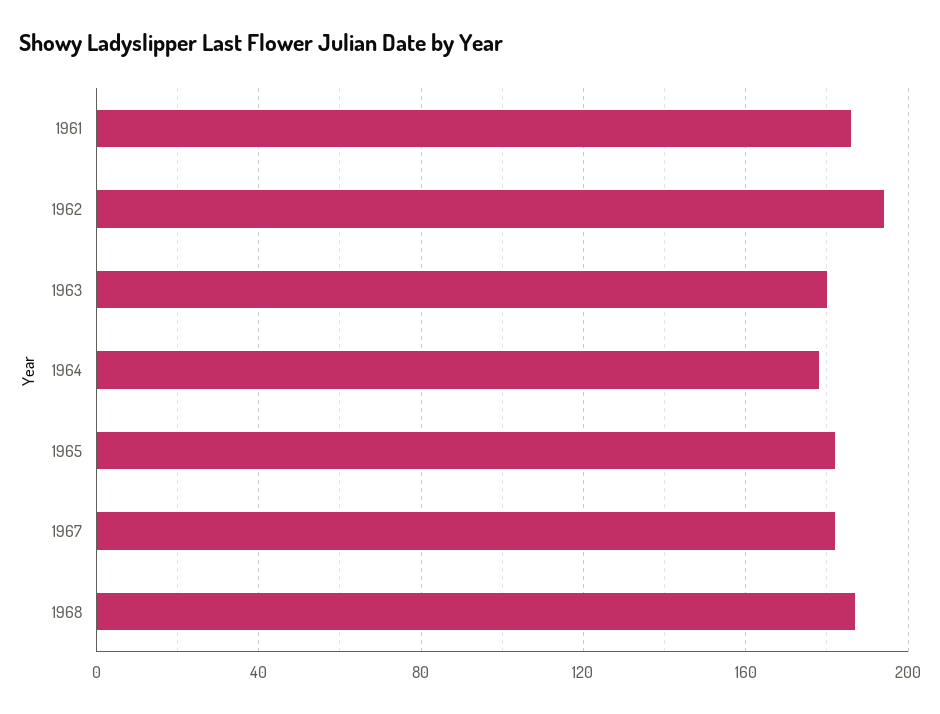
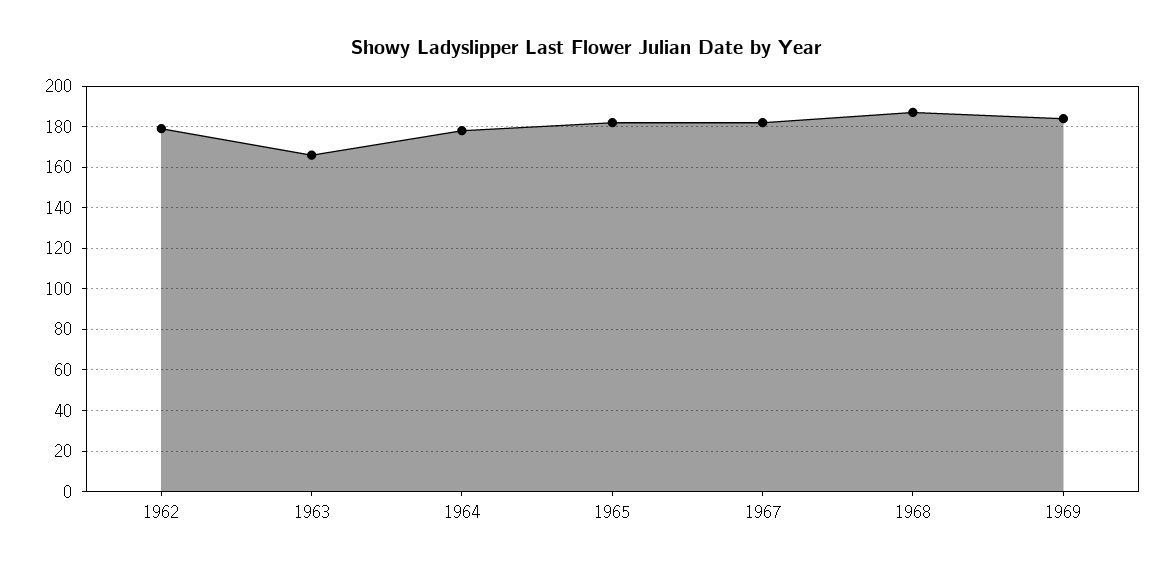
1961: 185 -> none
1962: 195 -> 180
1963: 180 -> 165
1969: none -> 185

